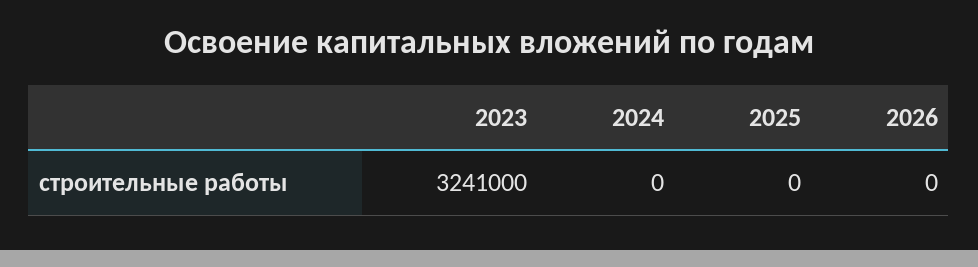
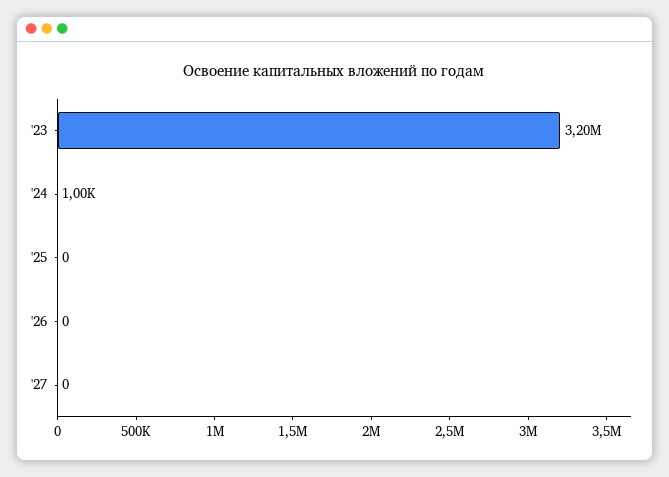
2023: 3241000 -> 3200000
2024: 0 -> 1000
'27: none -> 0

